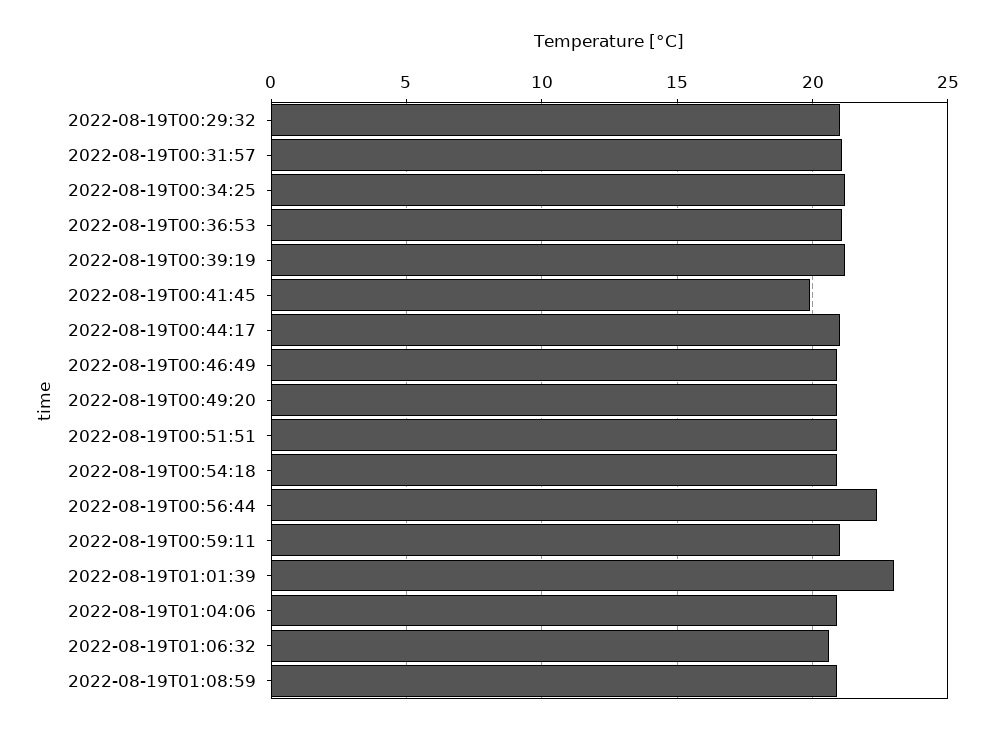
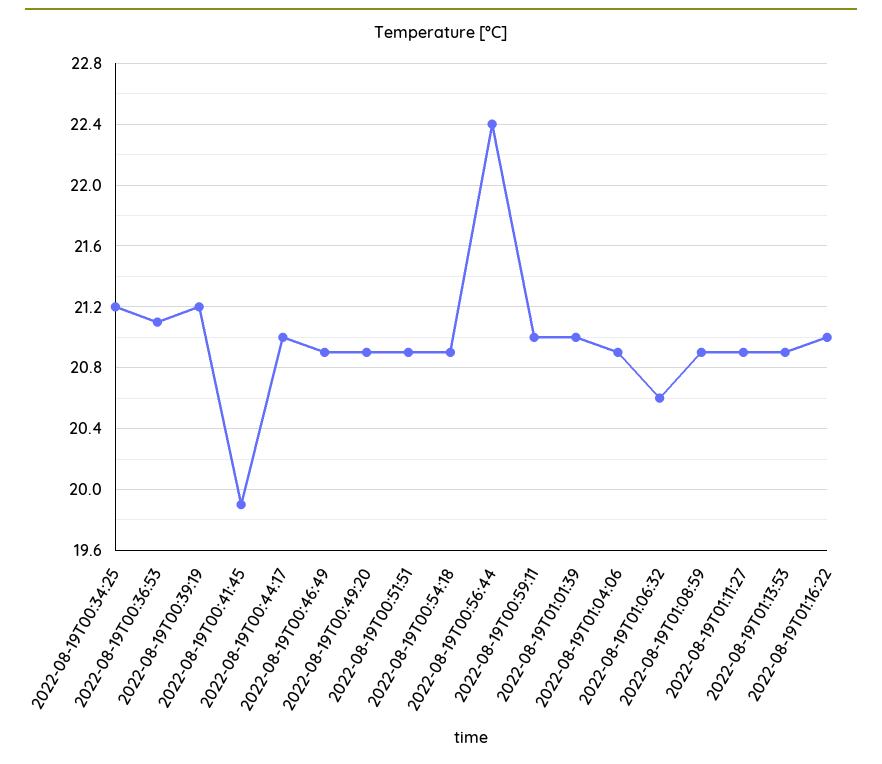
2022-08-19T00:29:32: 21 -> none
2022-08-19T00:31:57: 21 -> none
2022-08-19T01:01:39: 23 -> 21
2022-08-19T01:11:27: none -> 20.9
2022-08-19T01:13:53: none -> 20.9
2022-08-19T01:16:22: none -> 21

